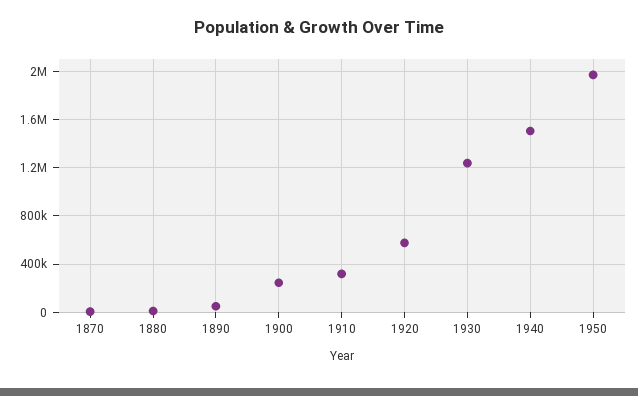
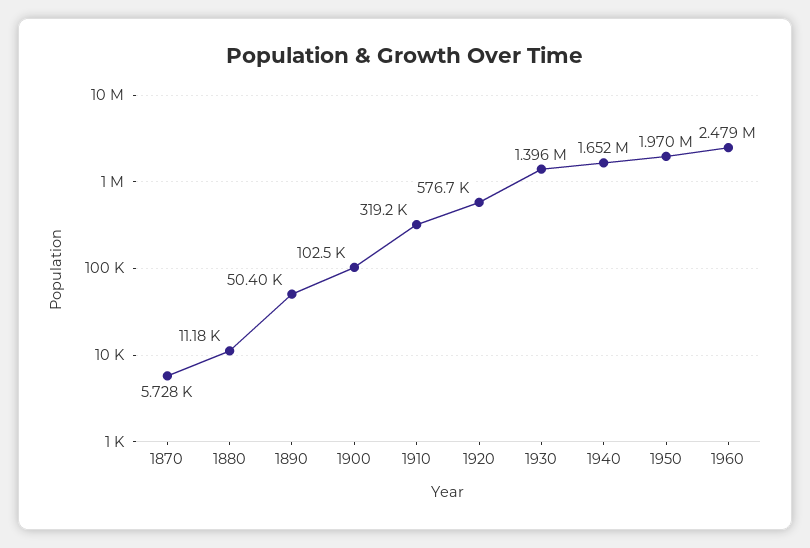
1900: 250000 -> 102500
1930: 1250000 -> 1396000
1940: 1500000 -> 1652000
1960: none -> 2479000

